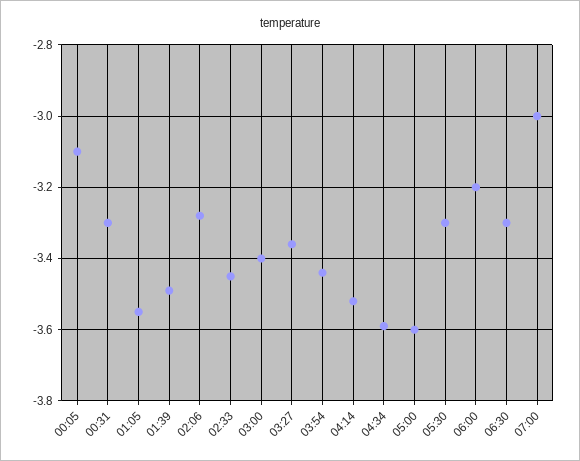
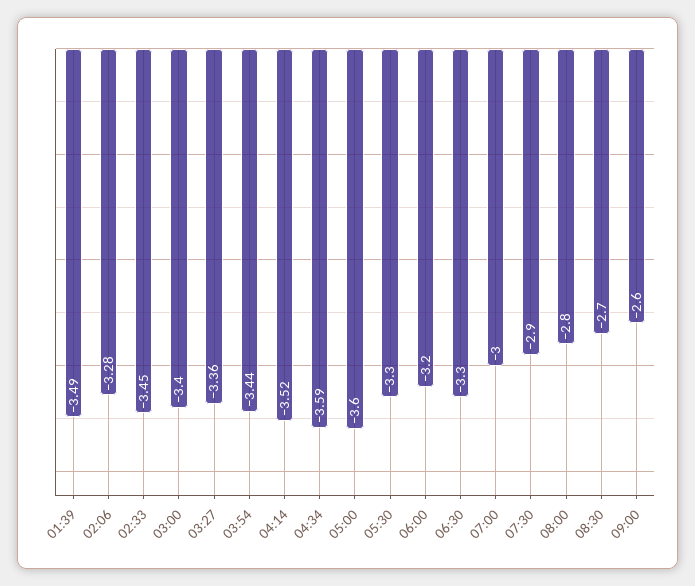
00:05: -3.1 -> none
00:31: -3.3 -> none
01:05: -3.55 -> none
07:30: none -> -2.9
08:00: none -> -2.8
08:30: none -> -2.7
09:00: none -> -2.6

